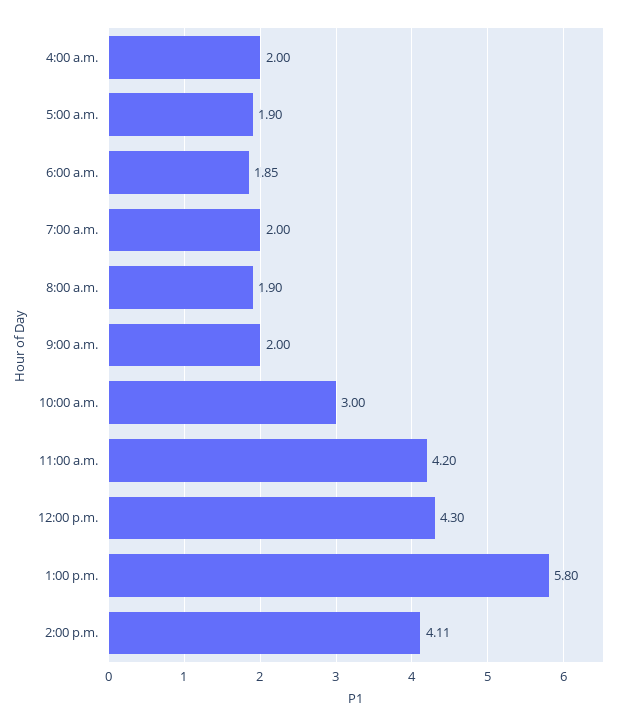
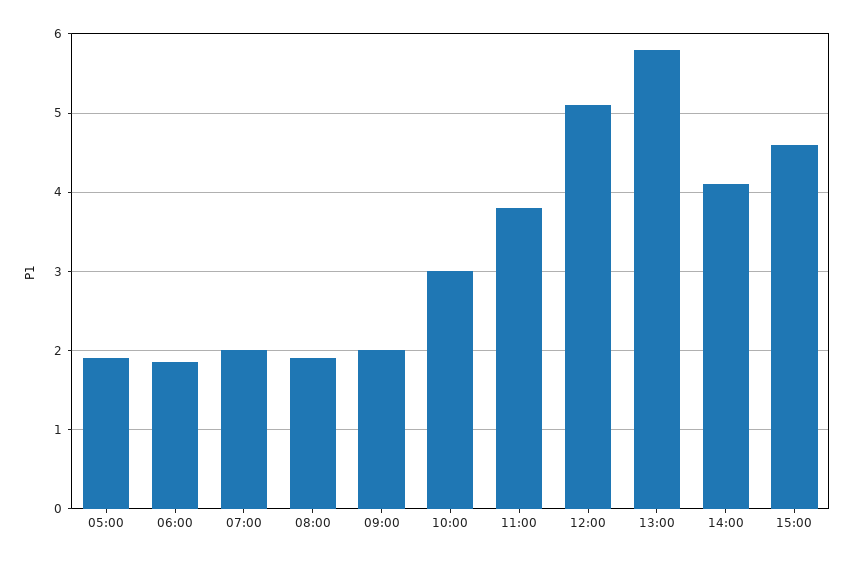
4:00 a.m.: 2 -> none
11:00 a.m.: 4.2 -> 3.8
12:00 p.m.: 4.3 -> 5.1
15:00: none -> 4.6

